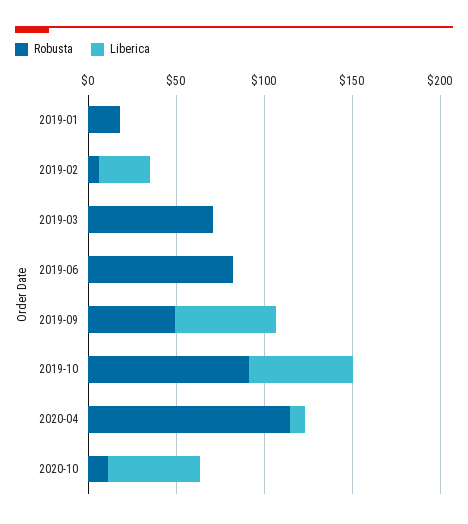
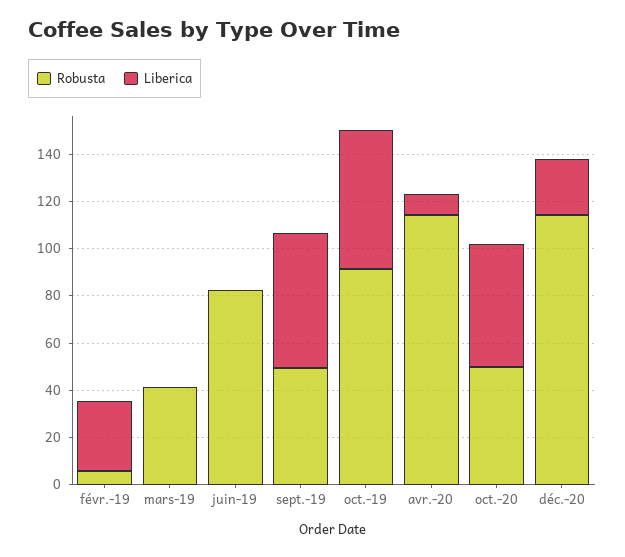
Robusta, 2019-01: 20 -> none
Liberica, 2019-01: 0 -> none
Robusta, 2019-03: 70 -> 40
Robusta, 2020-10: 10 -> 50
Robusta, déc.-20: none -> 115
Liberica, déc.-20: none -> 25

